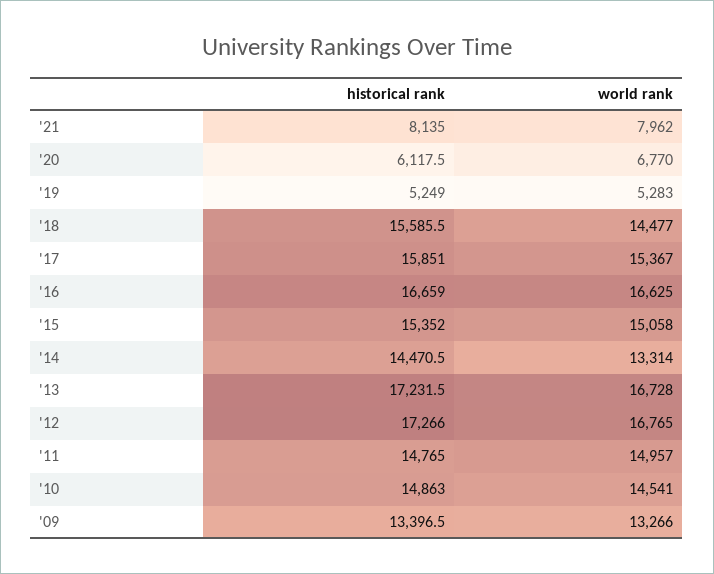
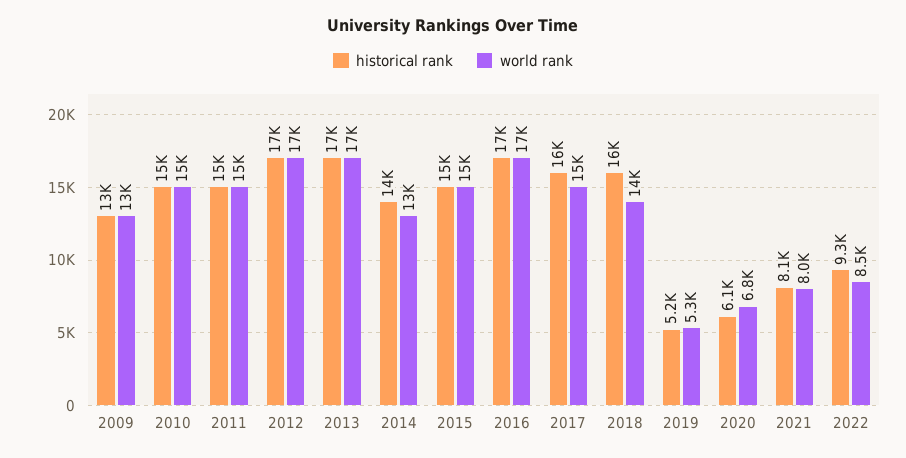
historical rank, 2022: none -> 9300
world rank, 2022: none -> 8500

